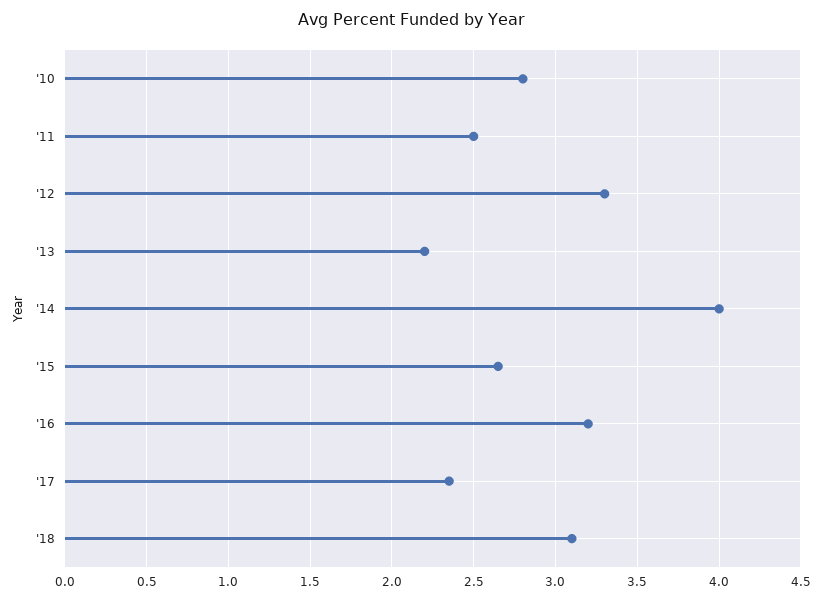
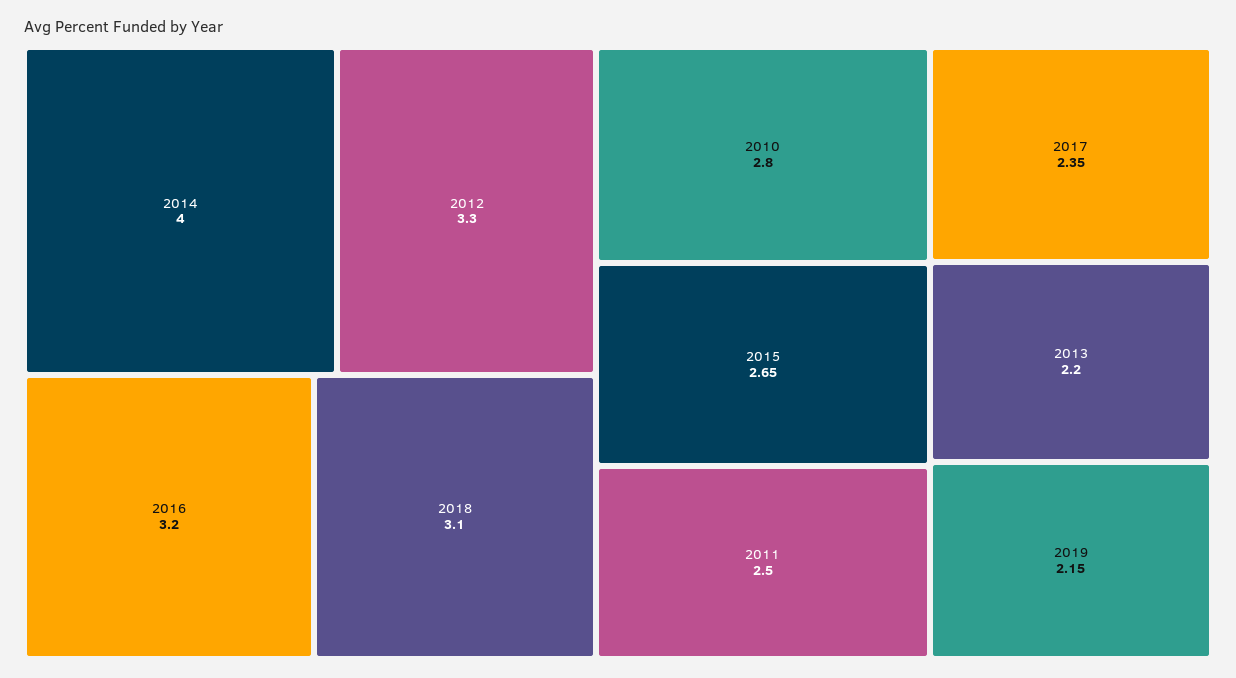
2019: none -> 2.15

